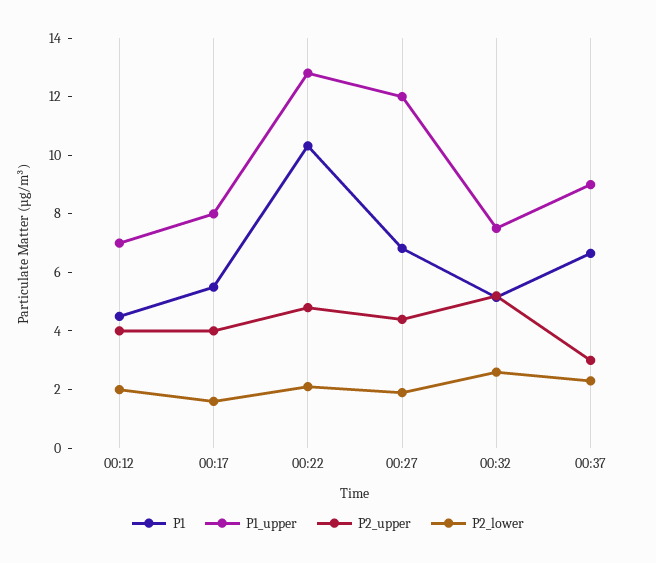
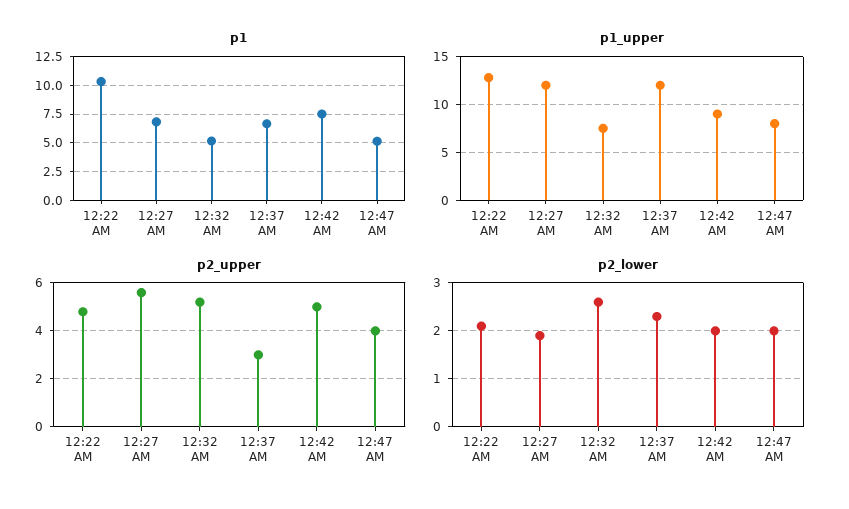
P1, 00:12: 4.5 -> none
P1_upper, 00:12: 7 -> none
P2_upper, 00:12: 4 -> none
P2_lower, 00:12: 2 -> none
P1, 00:17: 5.5 -> none
P1_upper, 00:17: 8 -> none
P2_upper, 00:17: 4 -> none
P2_lower, 00:17: 1.5 -> none
P2_upper, 00:27: 4.5 -> 5.5
P1_upper, 00:37: 9 -> 12
P1, 12:42 AM: none -> 7.5
P1, 12:47 AM: none -> 5
P1_upper, 12:42 AM: none -> 9
P1_upper, 12:47 AM: none -> 8
P2_upper, 12:42 AM: none -> 5
P2_upper, 12:47 AM: none -> 4
P2_lower, 12:42 AM: none -> 2
P2_lower, 12:47 AM: none -> 2

